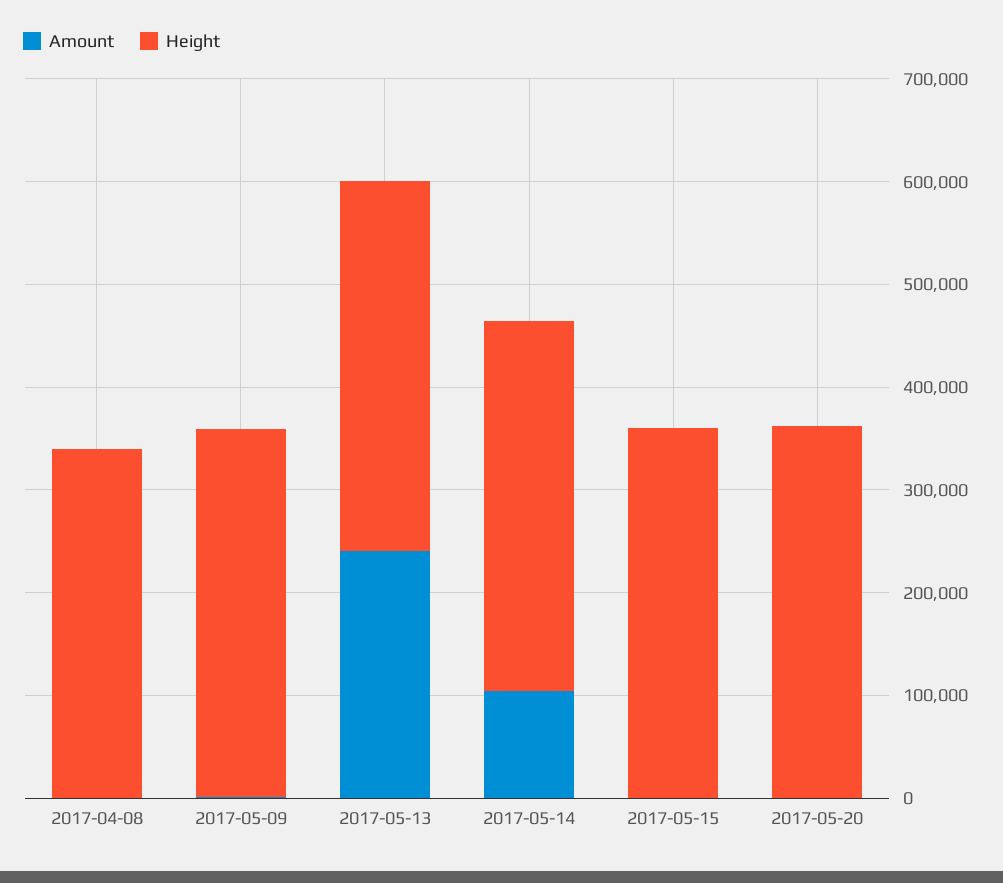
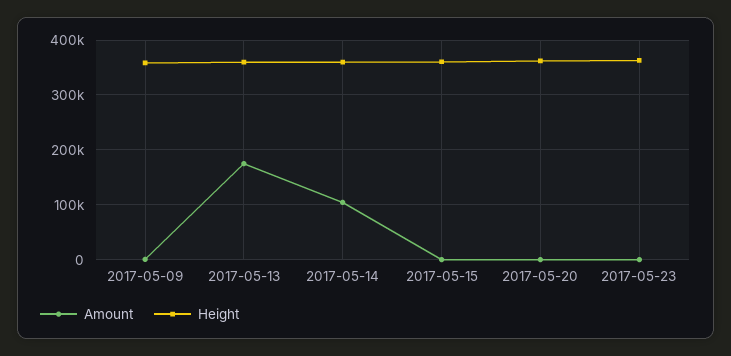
Amount, 2017-04-08: 0 -> none
Height, 2017-04-08: 340000 -> none
Amount, 2017-05-13: 240000 -> 180000
Amount, 2017-05-23: none -> 0
Height, 2017-05-23: none -> 360000

